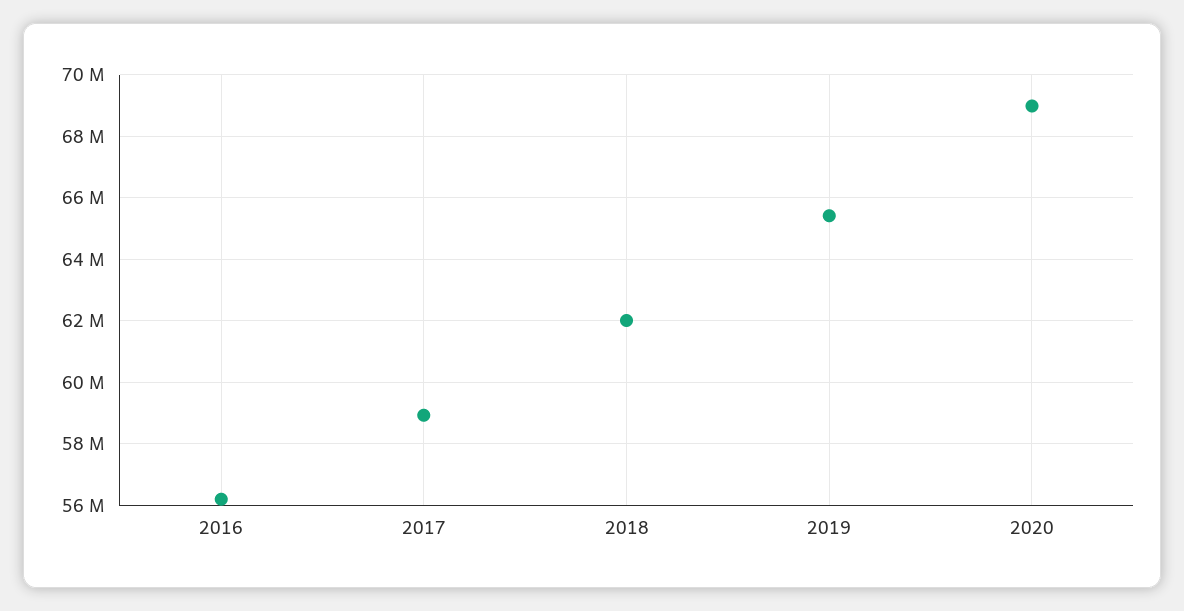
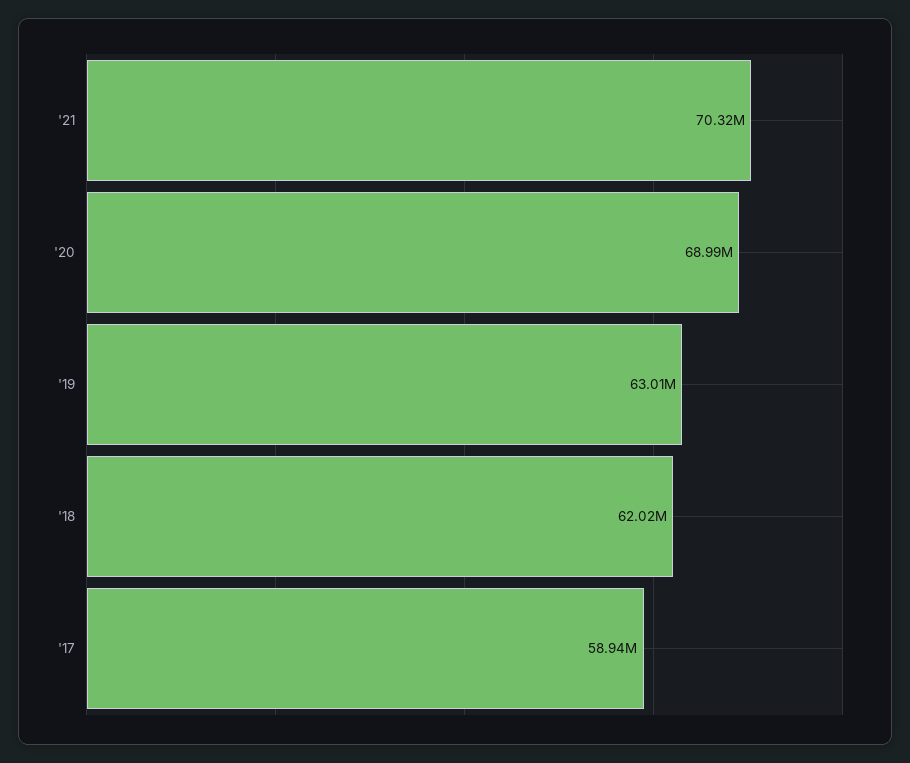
2016: 56200000 -> none
2019: 65400000 -> 63010000
'21: none -> 70320000

